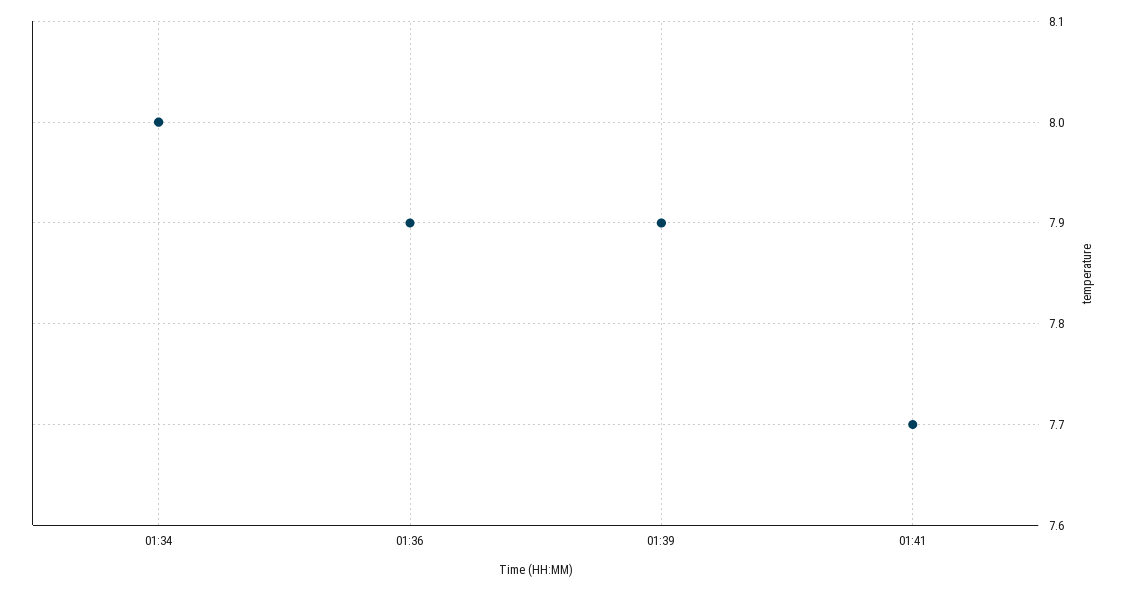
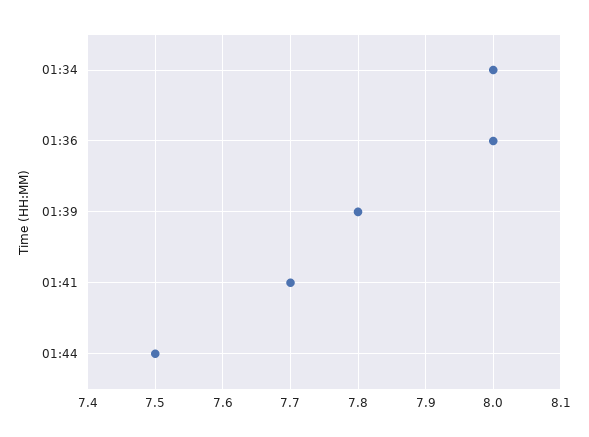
01:36: 7.9 -> 8
01:39: 7.9 -> 7.8
01:44: none -> 7.5

